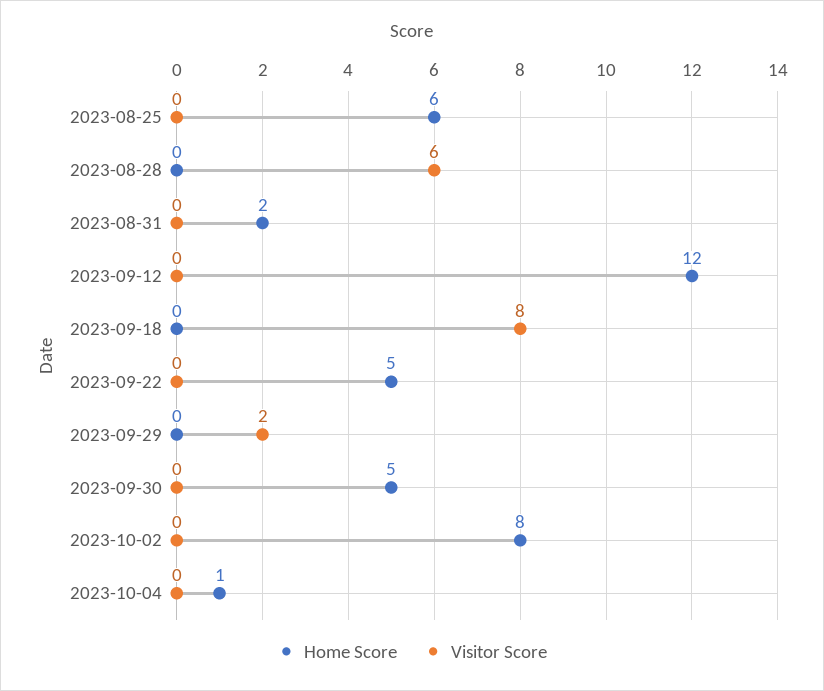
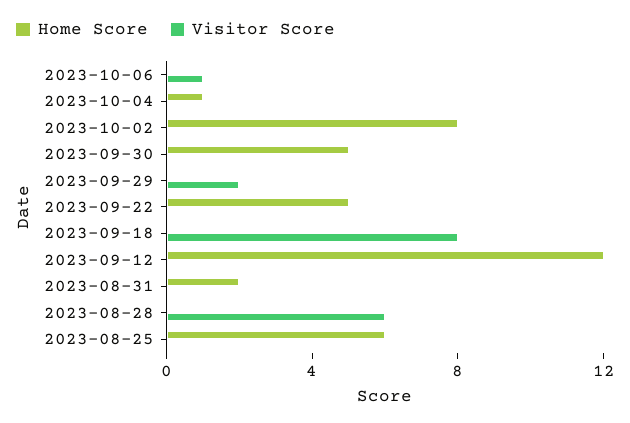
Home Score, 2023-10-06: none -> 0
Visitor Score, 2023-10-06: none -> 1

